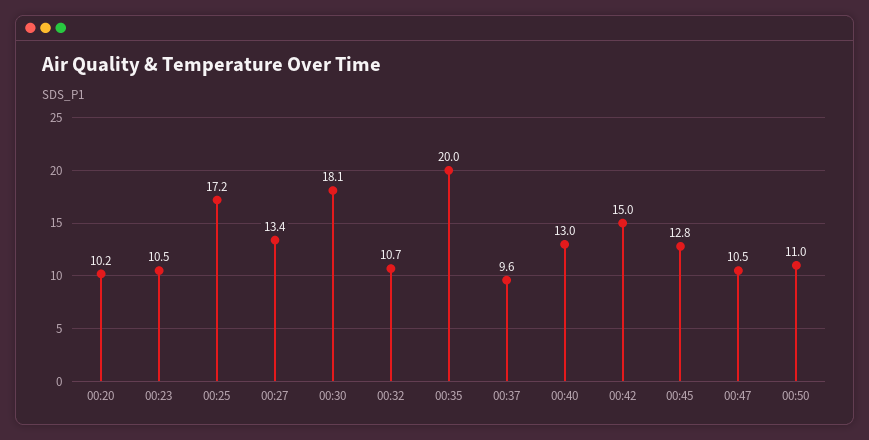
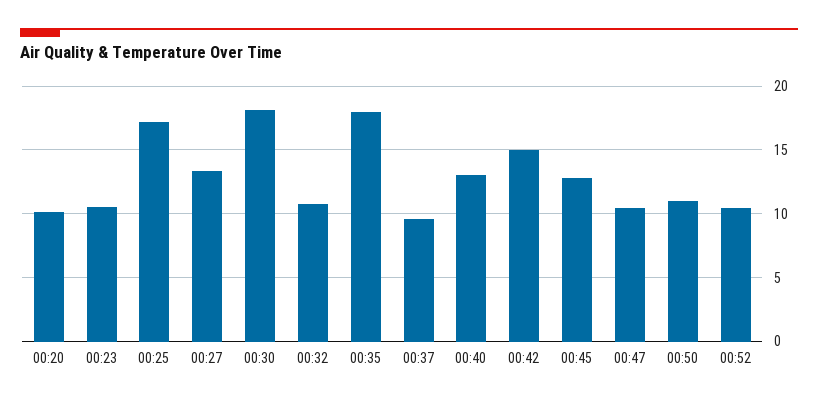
00:35: 20 -> 18
00:52: none -> 10.5

